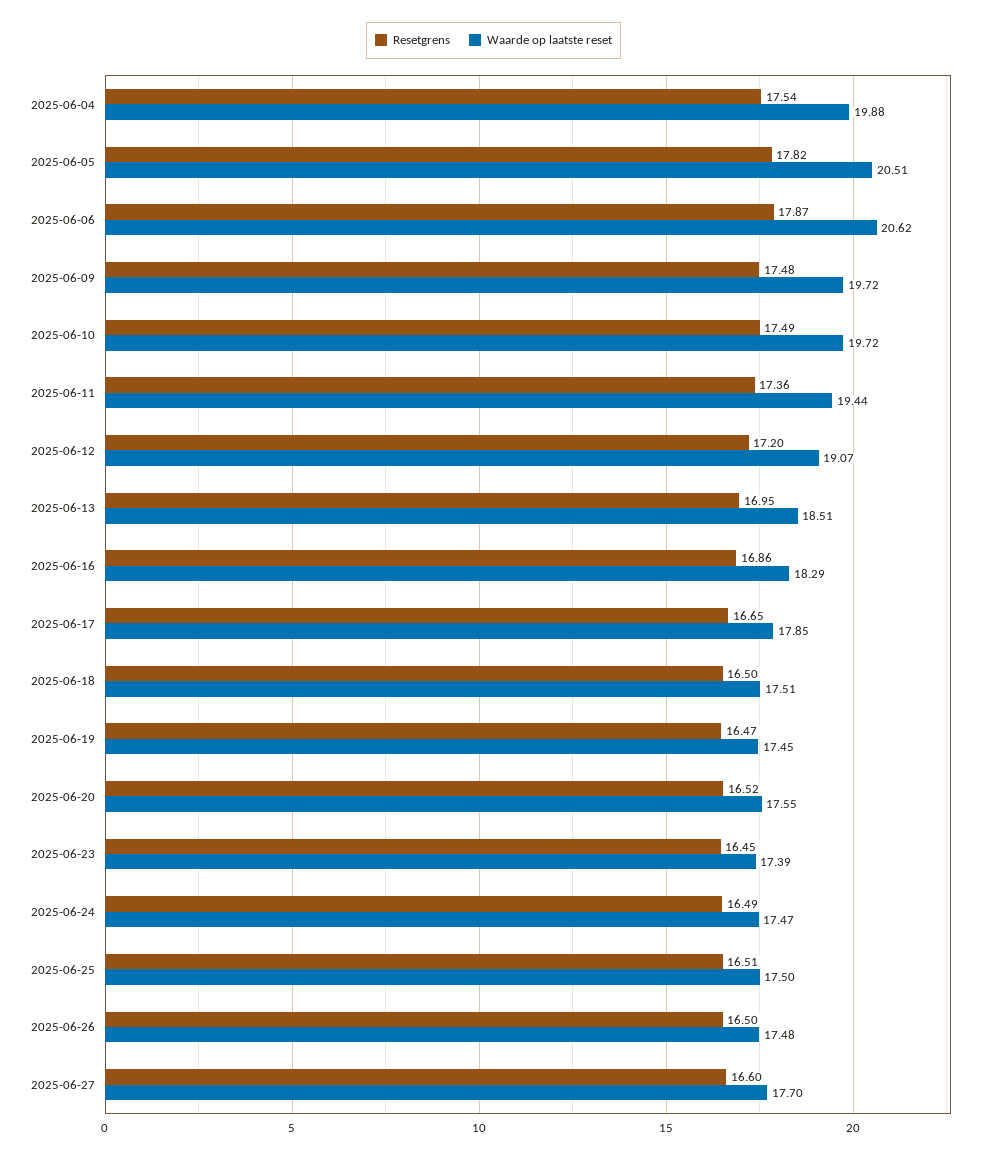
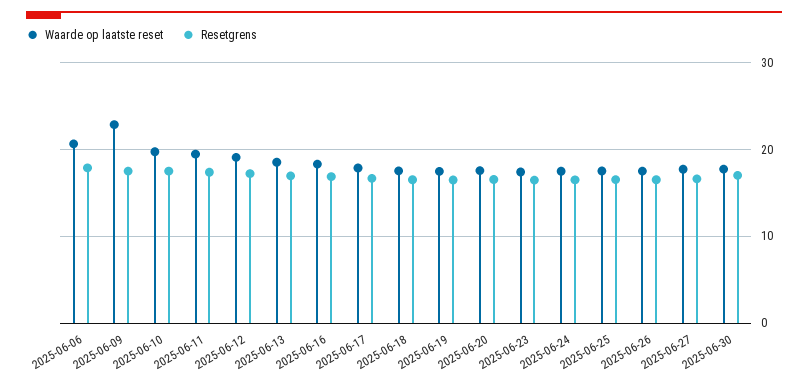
Resetgrens, 2025-06-04: 17.54 -> none
Waarde op laatste reset, 2025-06-04: 19.88 -> none
Resetgrens, 2025-06-05: 17.82 -> none
Waarde op laatste reset, 2025-06-05: 20.51 -> none
Waarde op laatste reset, 2025-06-09: 19.72 -> 23
Waarde op laatste reset, 2025-06-30: none -> 18
Resetgrens, 2025-06-30: none -> 17

